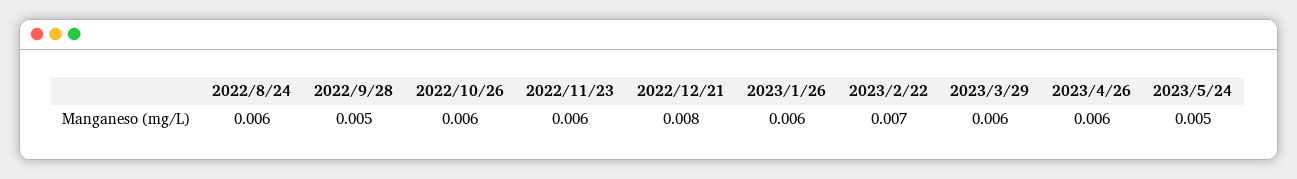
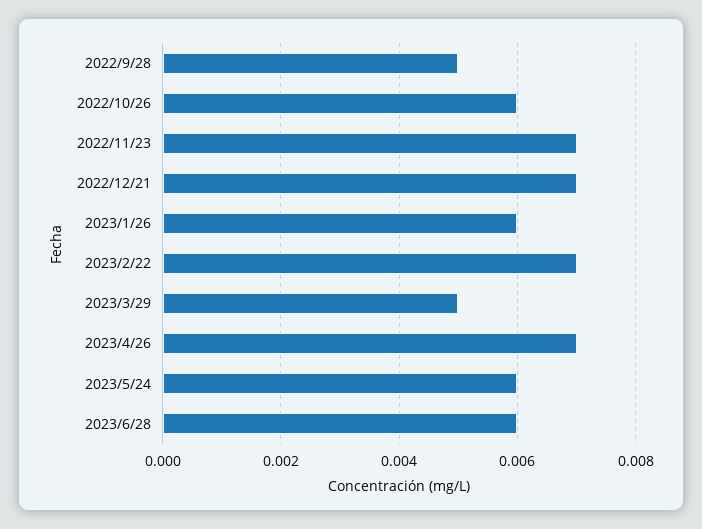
2022/8/24: 0.006 -> none
2022/11/23: 0.006 -> 0.007
2022/12/21: 0.008 -> 0.007
2023/3/29: 0.006 -> 0.005
2023/4/26: 0.006 -> 0.007
2023/5/24: 0.005 -> 0.006
2023/6/28: none -> 0.006

